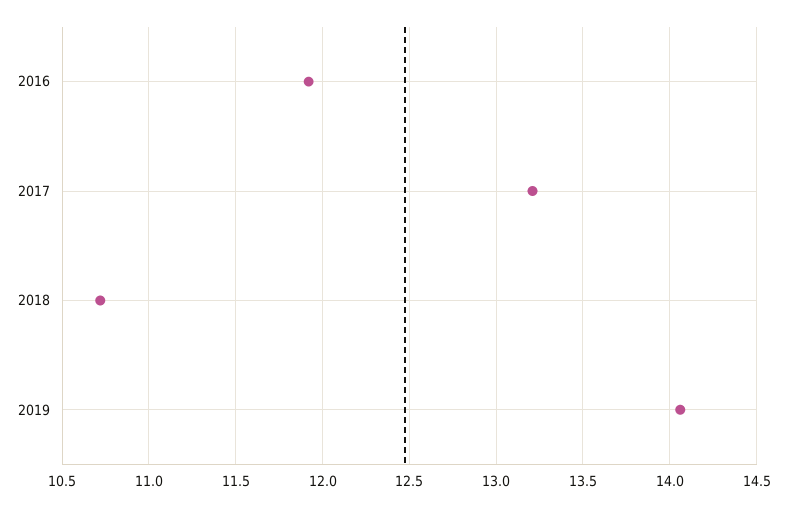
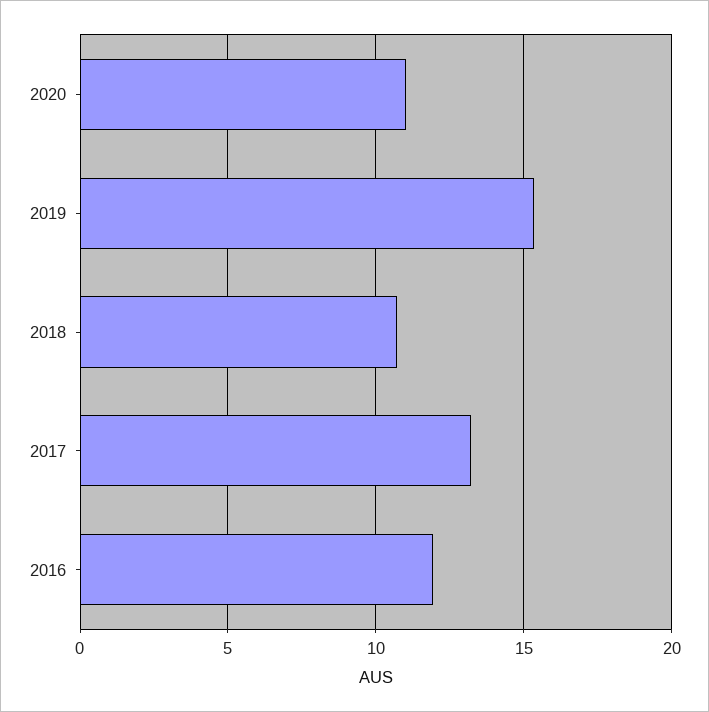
2019: 14.05 -> 15.5
2020: none -> 11

